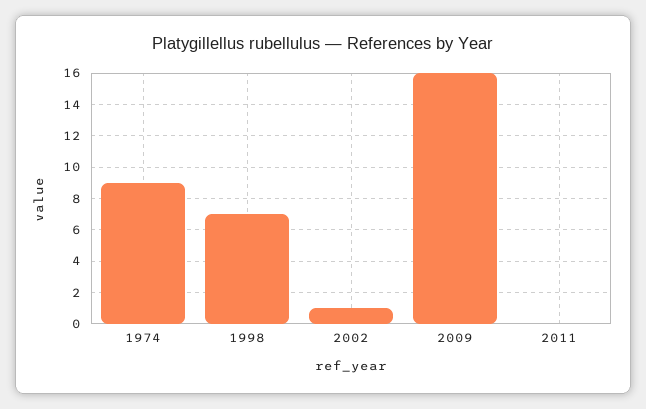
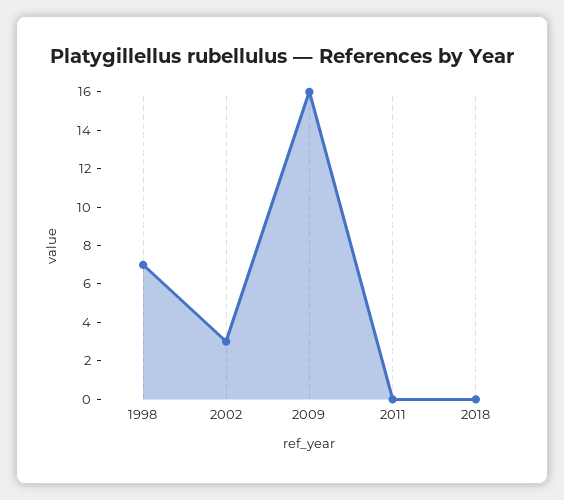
1974: 9 -> none
2002: 1 -> 3
2018: none -> 0

